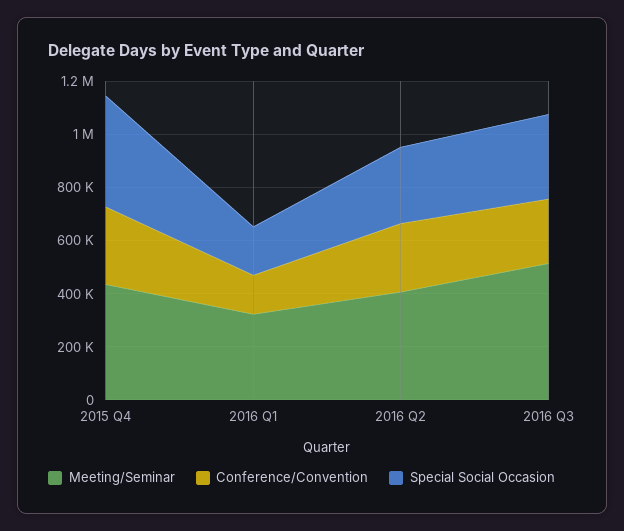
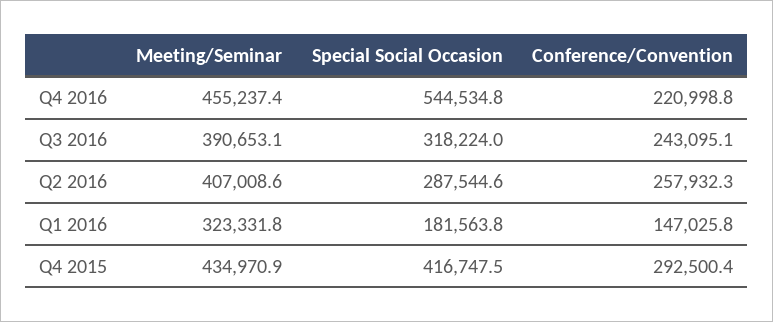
Meeting/Seminar, 2016 Q3: 500000 -> 390653.1
Meeting/Seminar, Q4 2016: none -> 455237.4
Special Social Occasion, Q4 2016: none -> 544534.8
Conference/Convention, Q4 2016: none -> 220998.8

